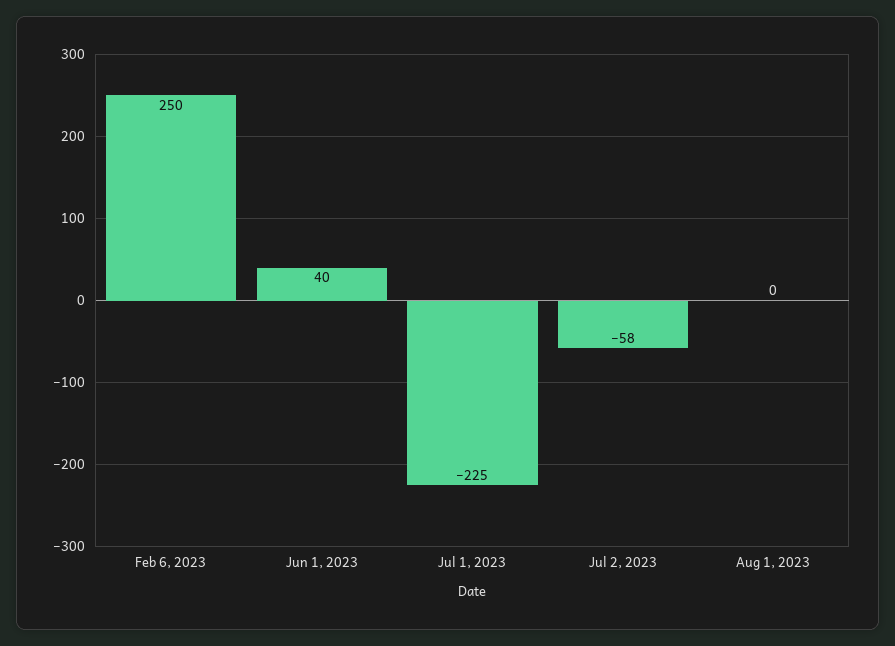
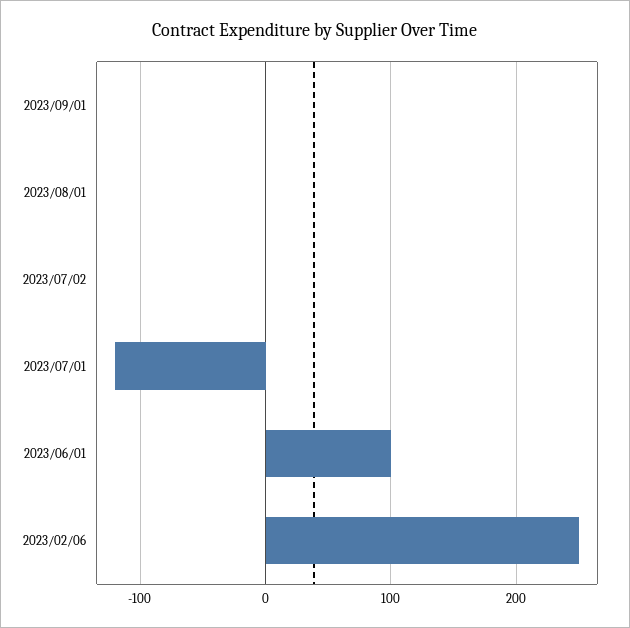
Jun 1, 2023: 40 -> 100
Jul 1, 2023: -225 -> -120
Jul 2, 2023: -58 -> 0
2023/09/01: none -> 0

